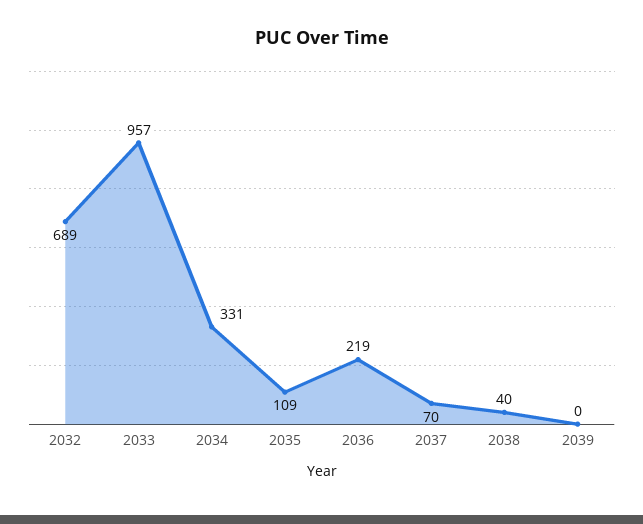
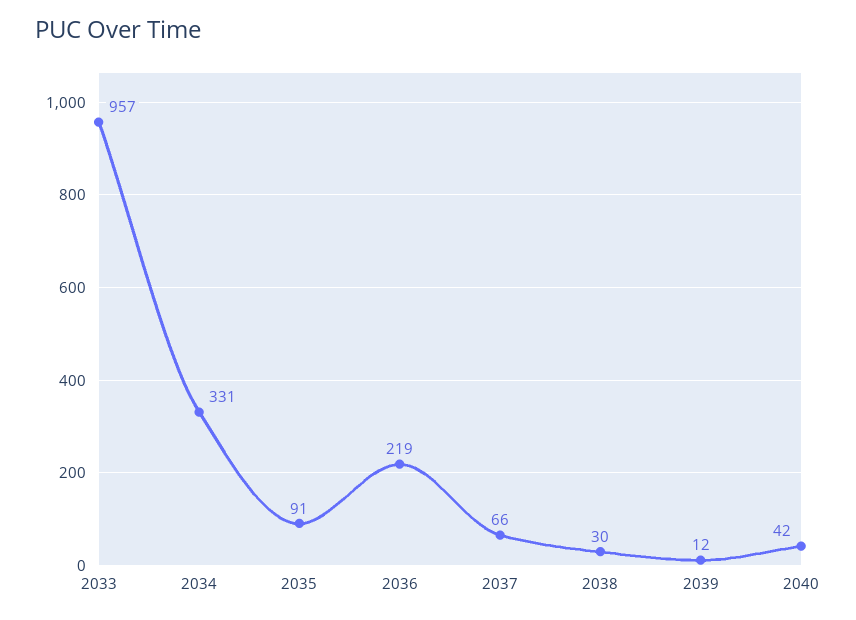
2032: 689 -> none
2035: 109 -> 91
2037: 70 -> 66
2038: 40 -> 30
2039: 0 -> 12
2040: none -> 42

